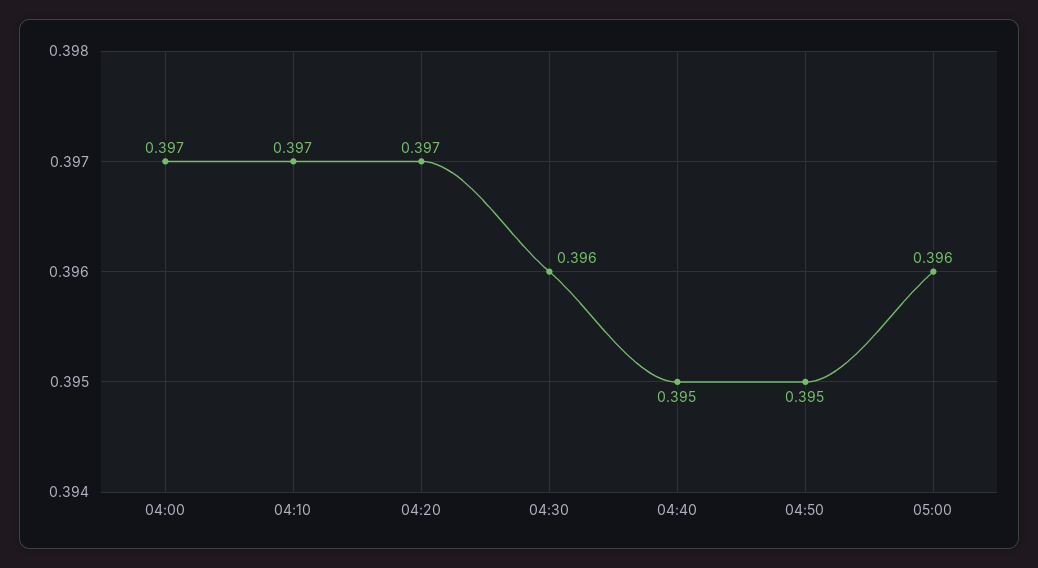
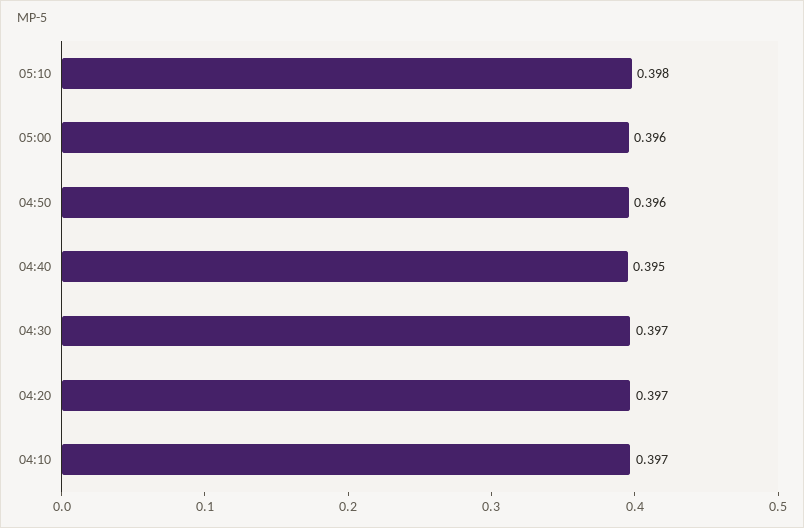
04:00: 0.397 -> none
04:30: 0.396 -> 0.397
04:50: 0.395 -> 0.396
05:10: none -> 0.398

